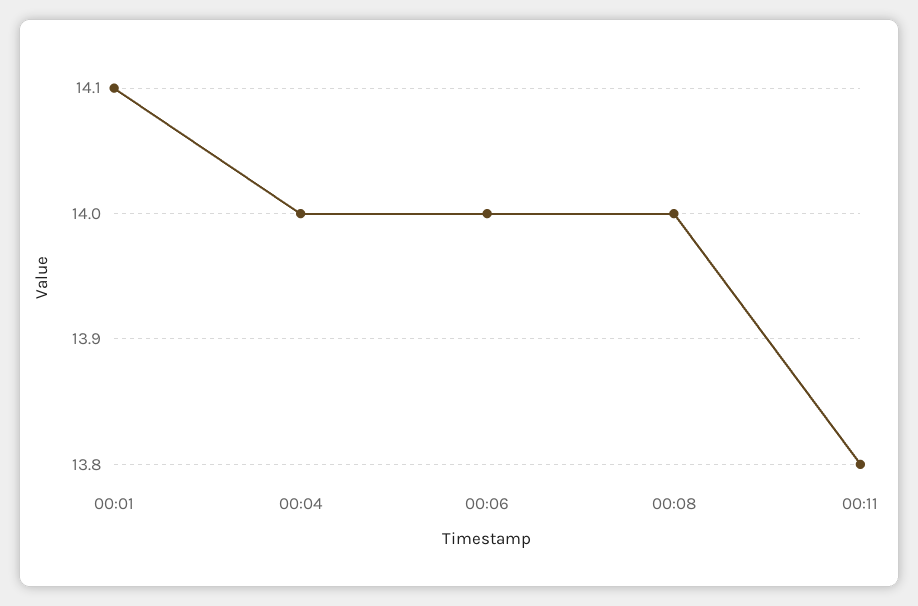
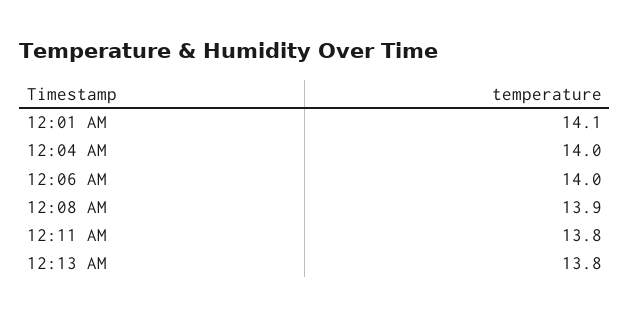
00:08: 14 -> 13.9
12:13 AM: none -> 13.8

